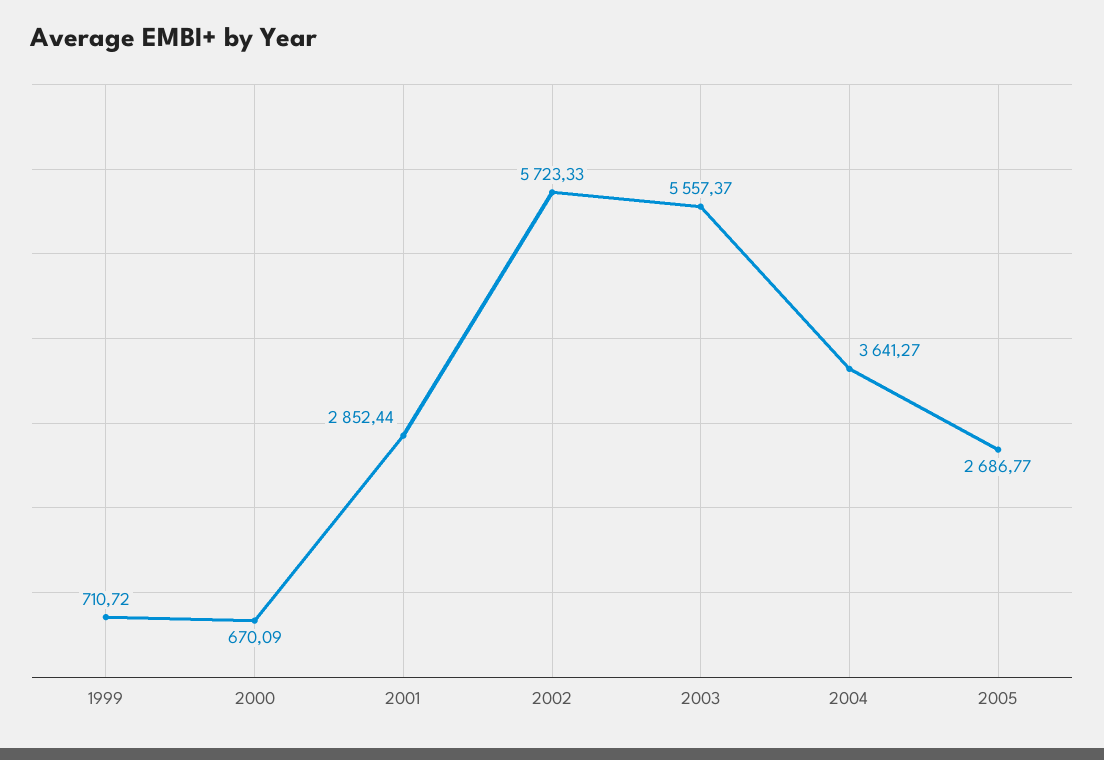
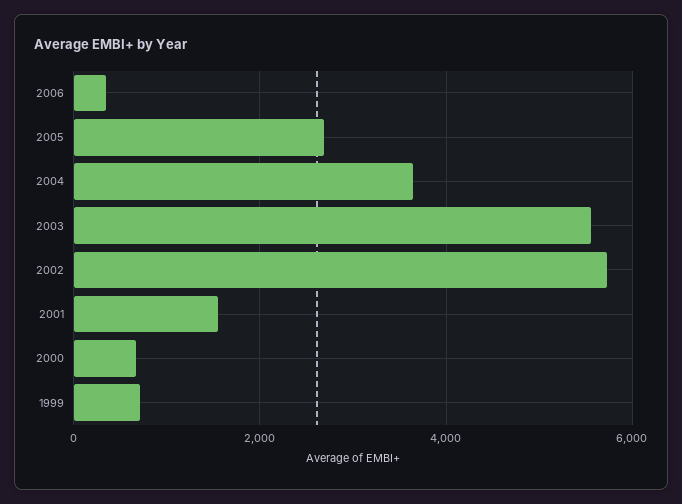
2001: 2852.44 -> 1600
2006: none -> 400

